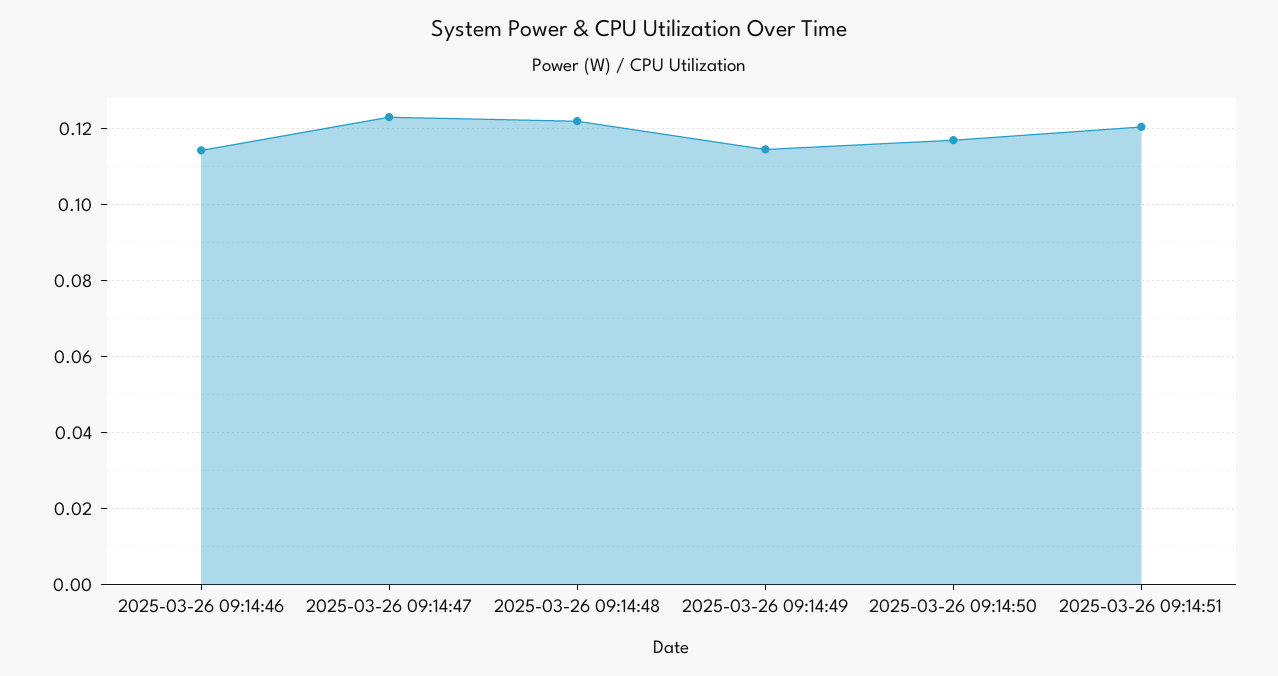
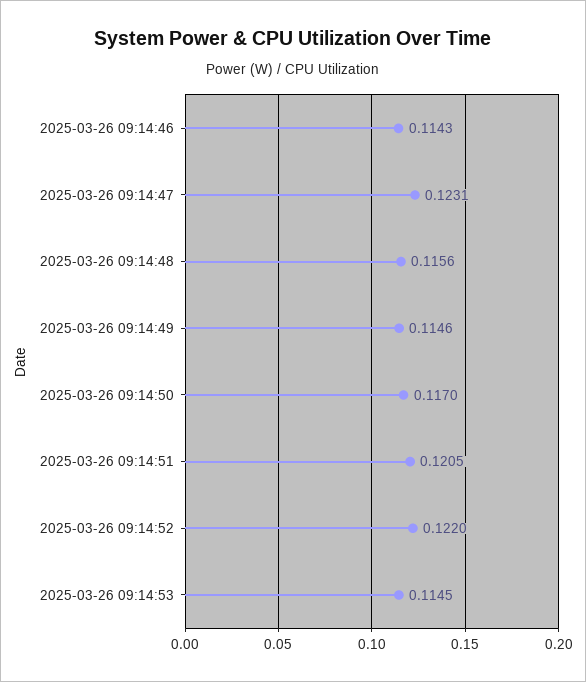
2025-03-26 09:14:48: 0.122 -> 0.1156
2025-03-26 09:14:52: none -> 0.122
2025-03-26 09:14:53: none -> 0.1145

